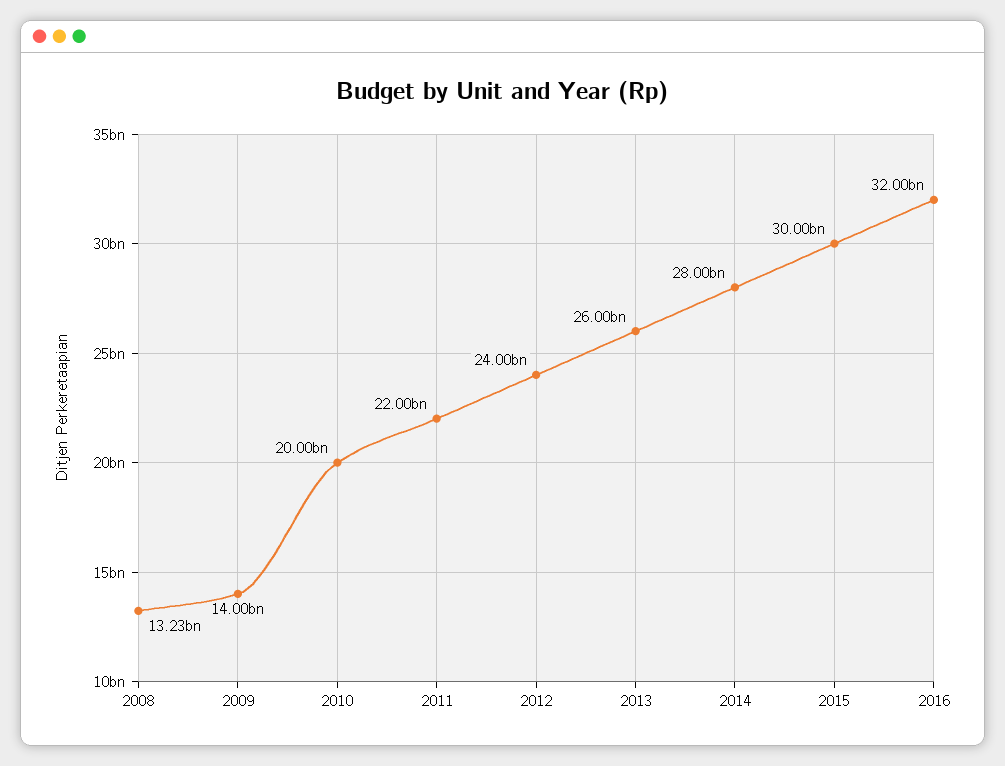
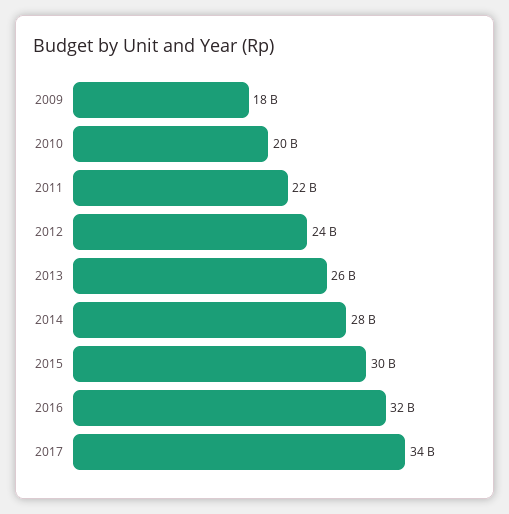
2008: 13230000000 -> none
2009: 14000000000 -> 18000000000
2017: none -> 34000000000

